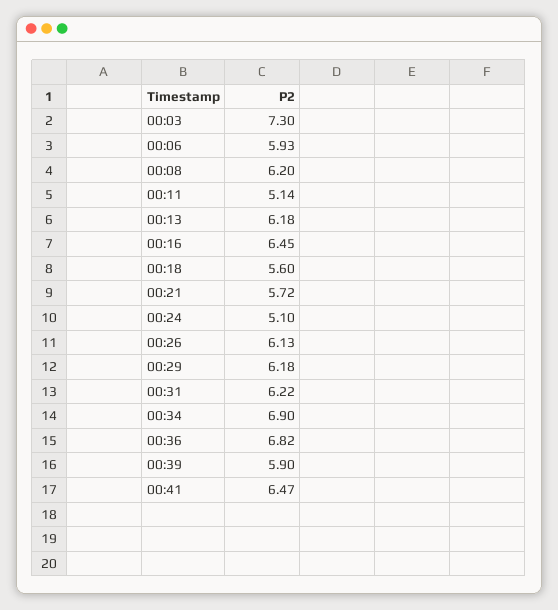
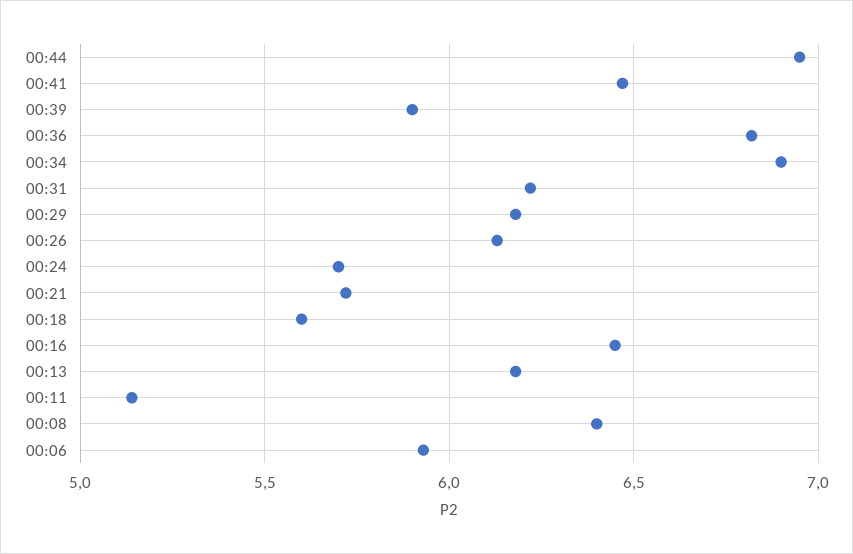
00:03: 7.3 -> none
00:08: 6.2 -> 6.4
00:24: 5.1 -> 5.7
00:44: none -> 6.95

